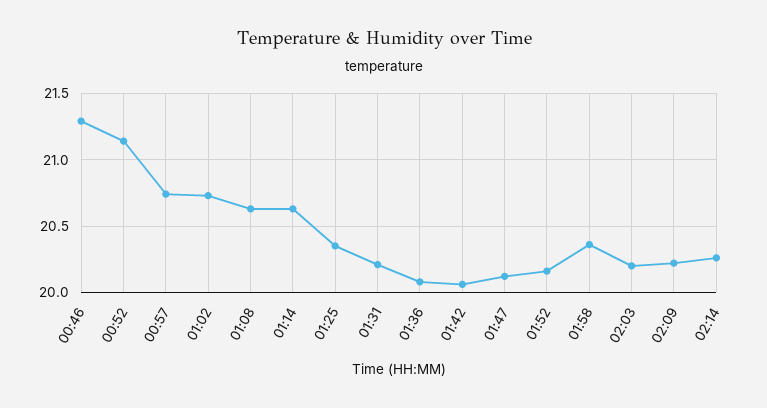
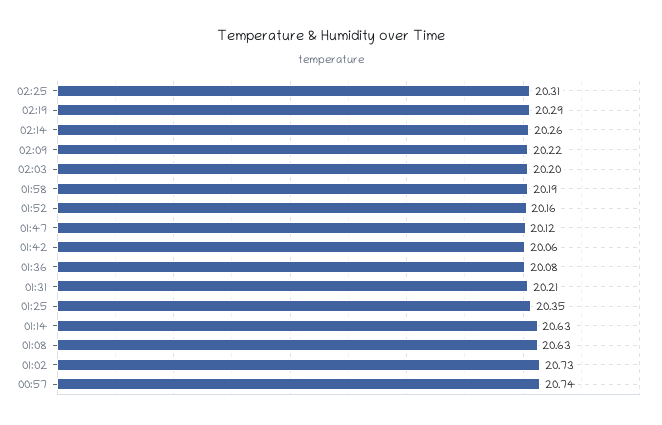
00:46: 21.3 -> none
00:52: 21.15 -> none
01:58: 20.35 -> 20.19
02:25: none -> 20.31
02:19: none -> 20.29

